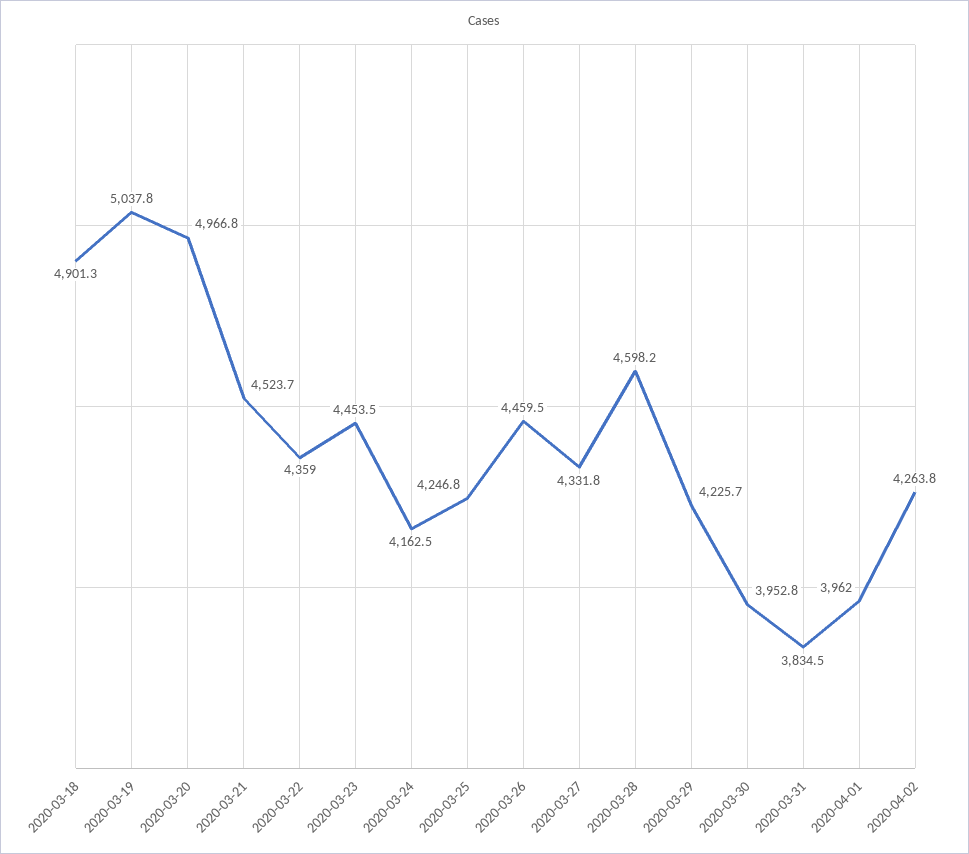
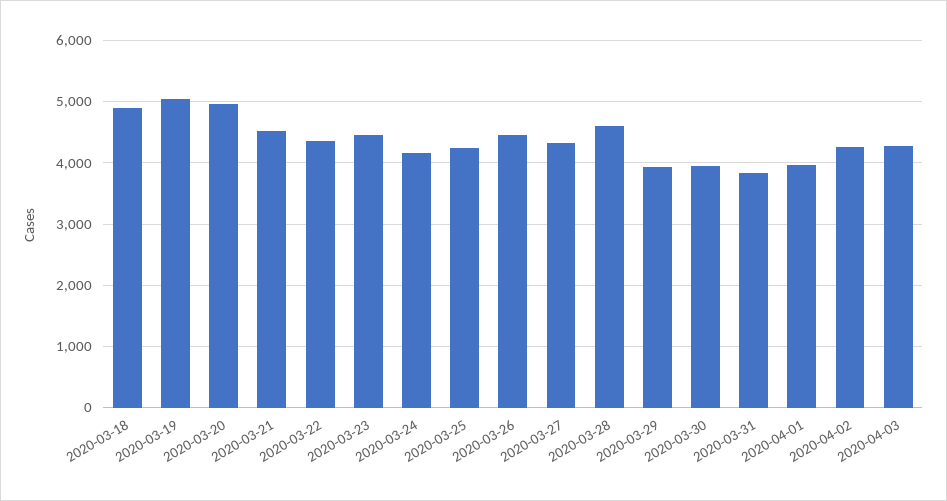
2020-03-29: 4225.7 -> 3900
2020-04-03: none -> 4300

